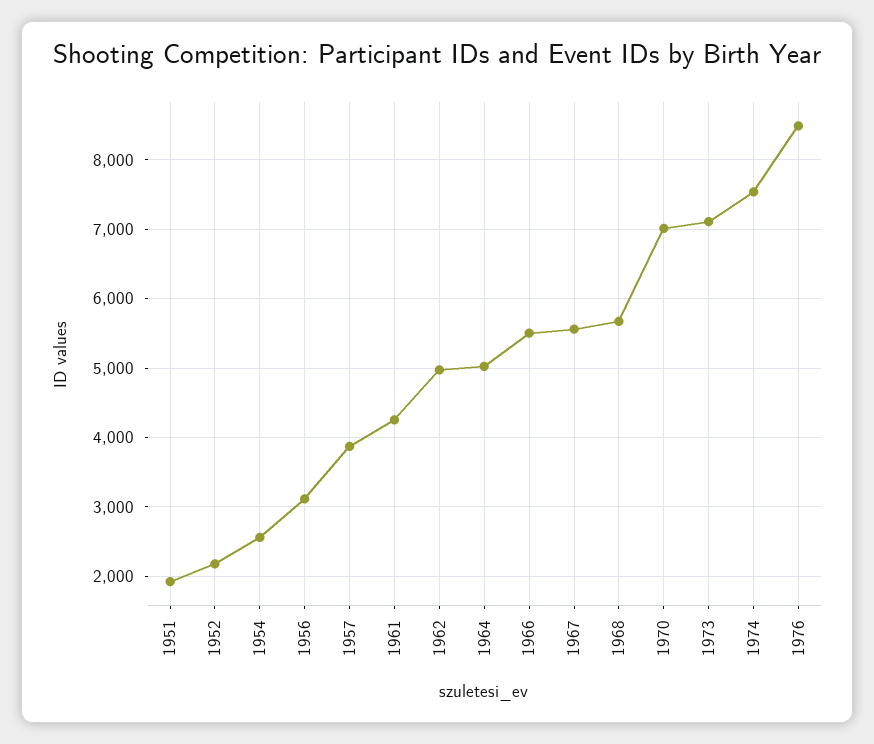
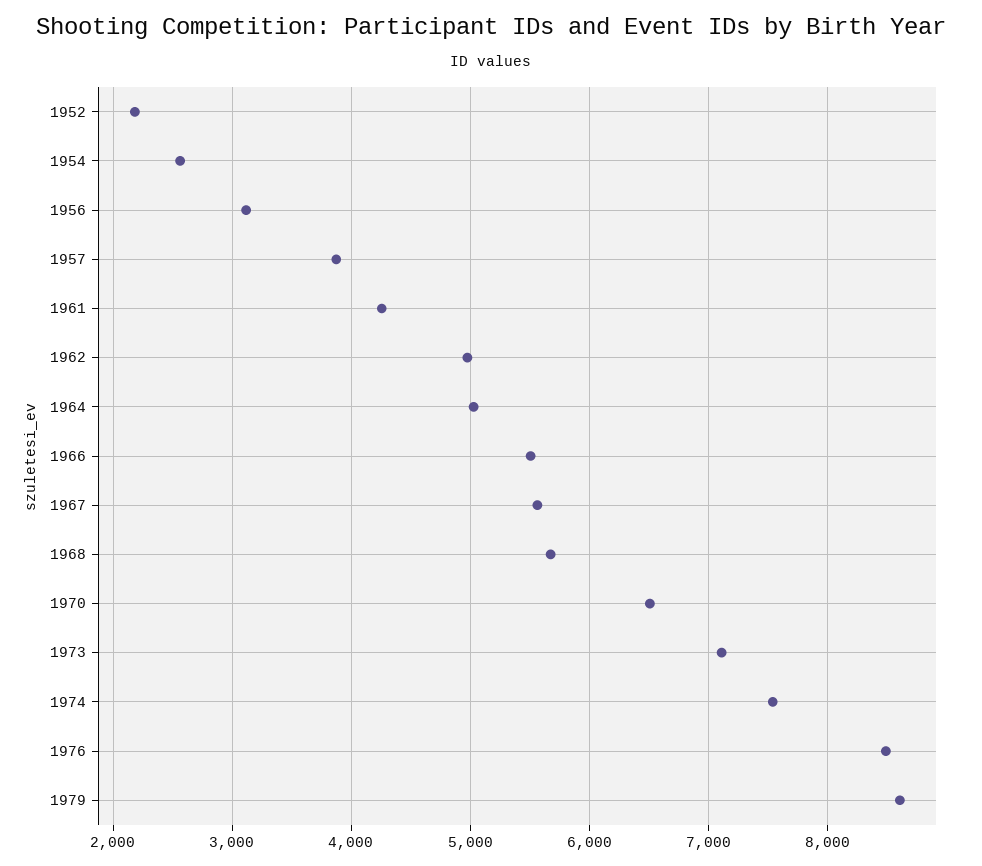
1951: 1900 -> none
1970: 7000 -> 6500
1979: none -> 8600

